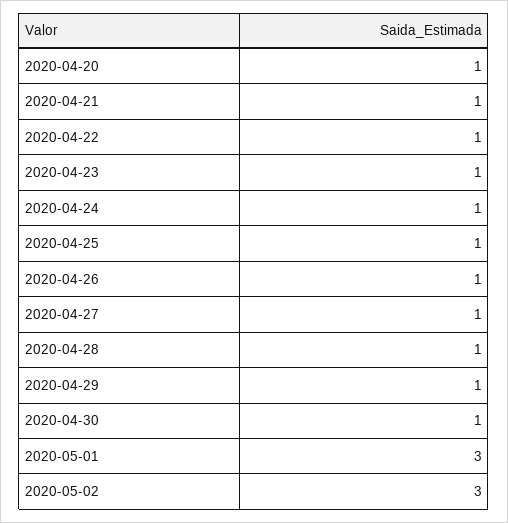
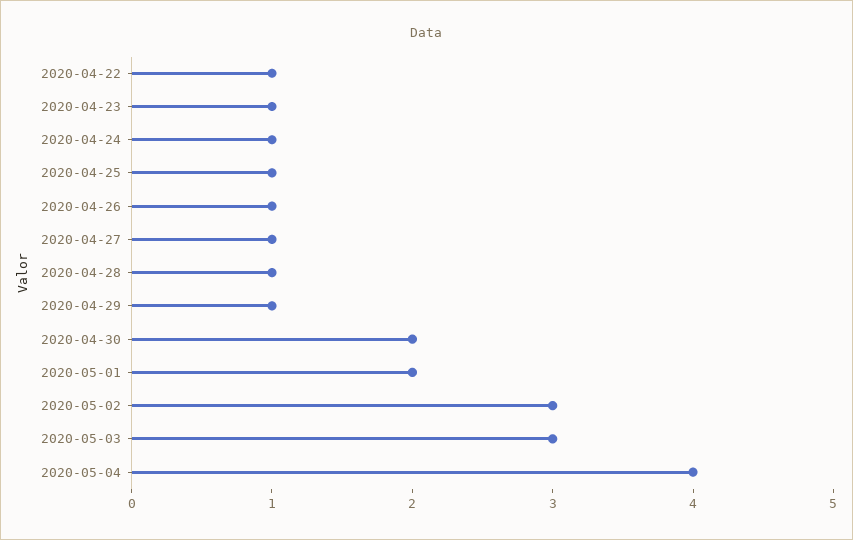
2020-04-20: 1 -> none
2020-04-21: 1 -> none
2020-04-30: 1 -> 2
2020-05-01: 3 -> 2
2020-05-03: none -> 3
2020-05-04: none -> 4

